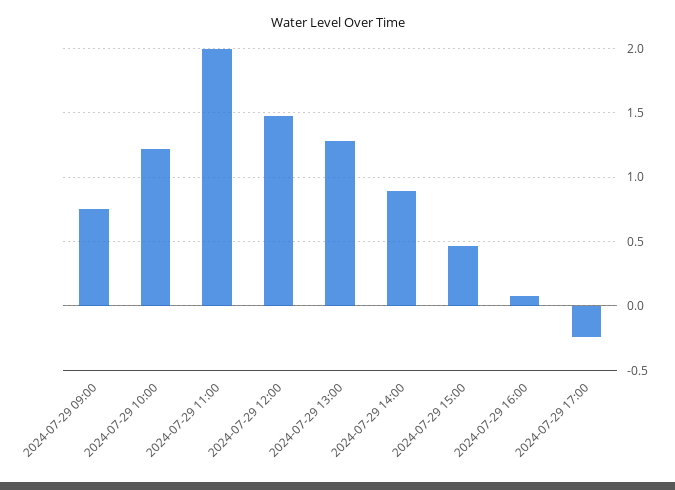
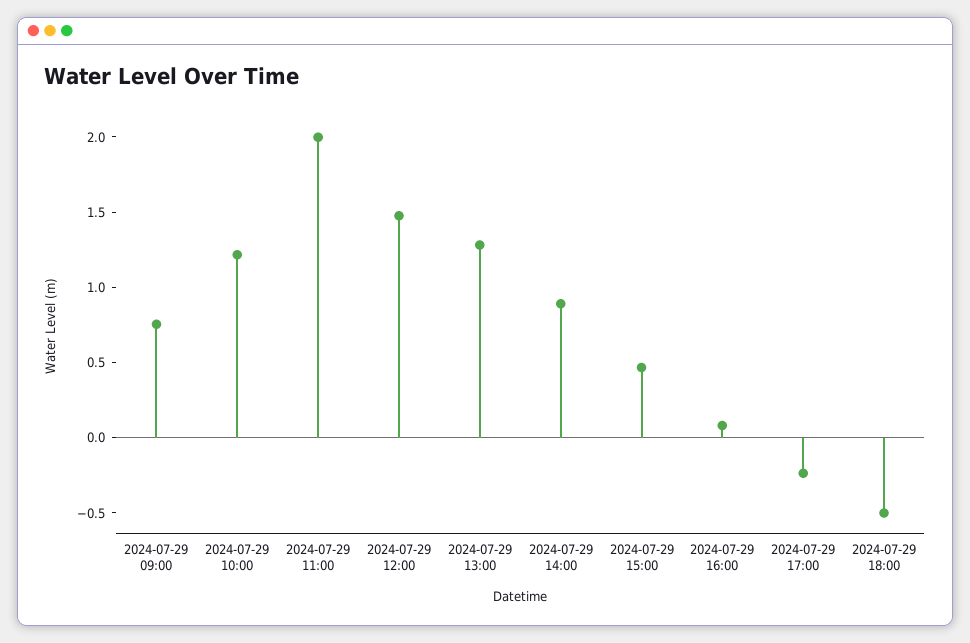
2024-07-29 18:00: none -> -0.5

